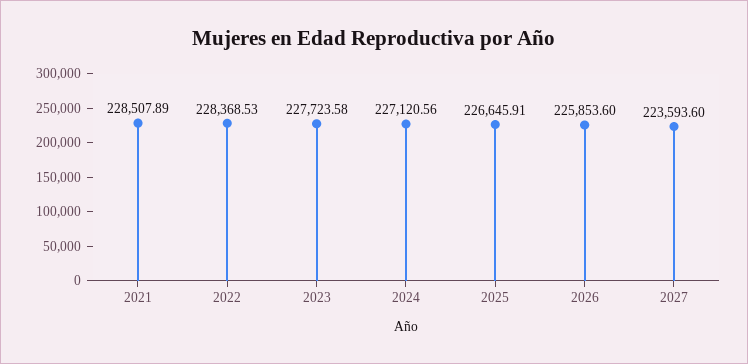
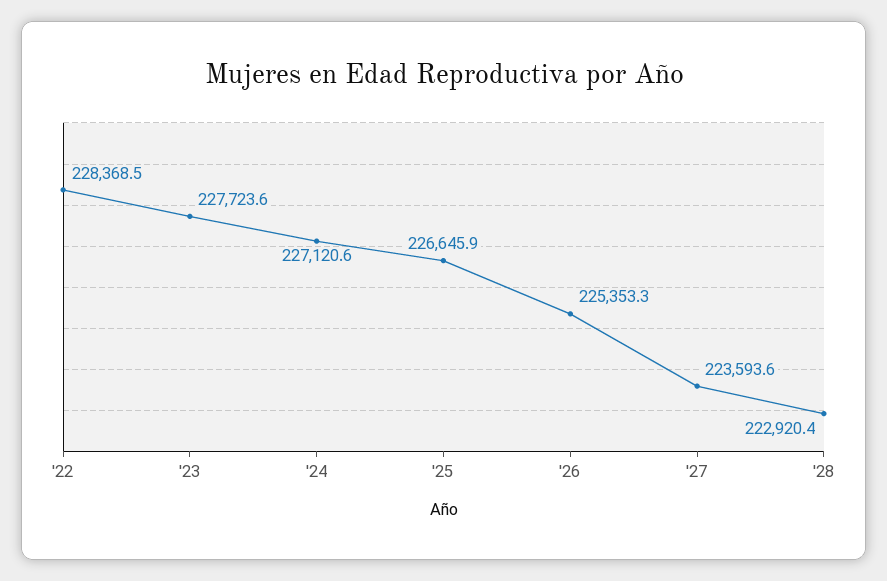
2021: 228507.89 -> none
2026: 225853.6 -> 225353.3
'28: none -> 222920.4

